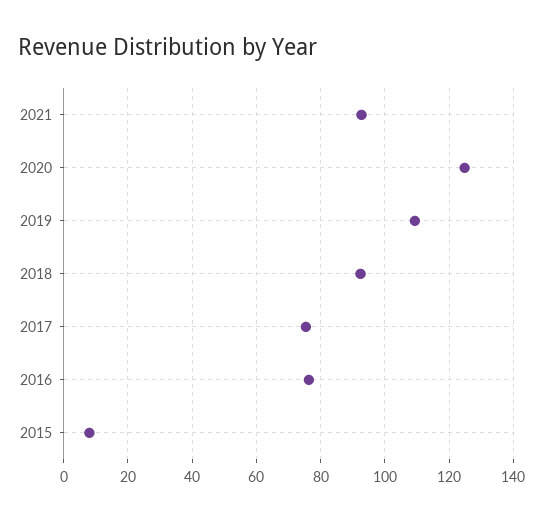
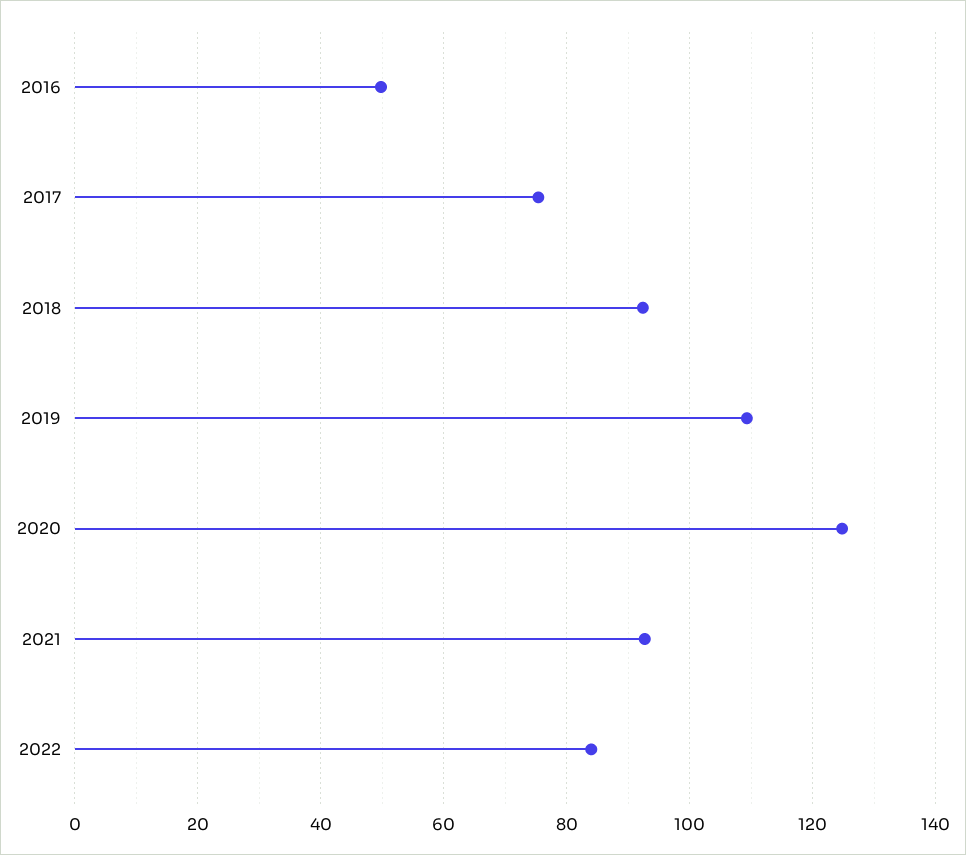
2016: 76 -> 50
2015: 8 -> none
2022: none -> 84

